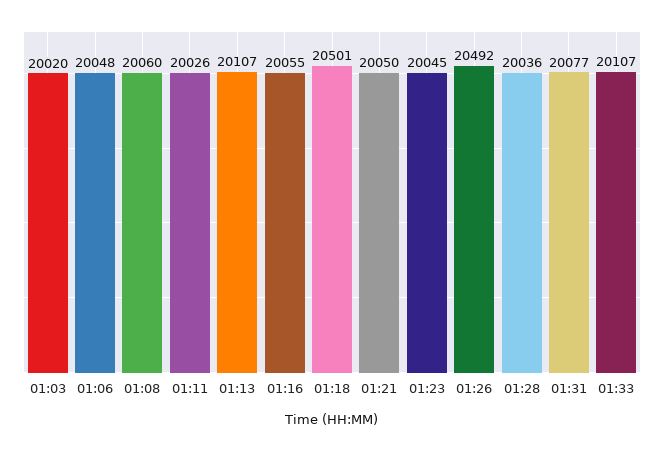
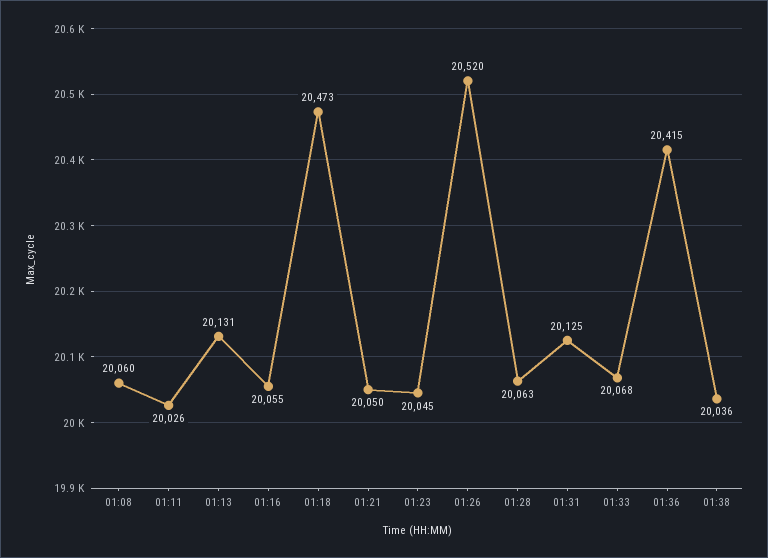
01:03: 20020 -> none
01:06: 20048 -> none
01:13: 20107 -> 20131
01:18: 20501 -> 20473
01:26: 20492 -> 20520
01:28: 20036 -> 20063
01:31: 20077 -> 20125
01:33: 20107 -> 20068
01:36: none -> 20415
01:38: none -> 20036

